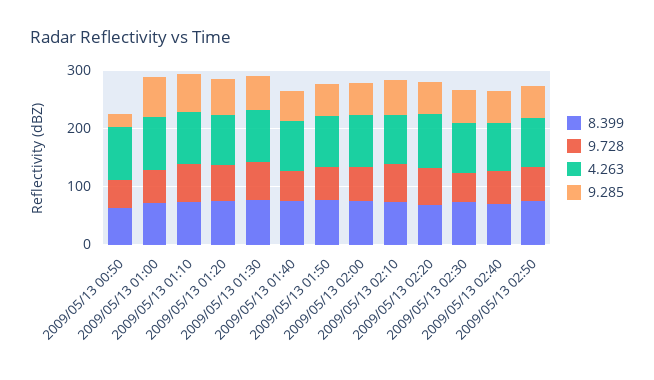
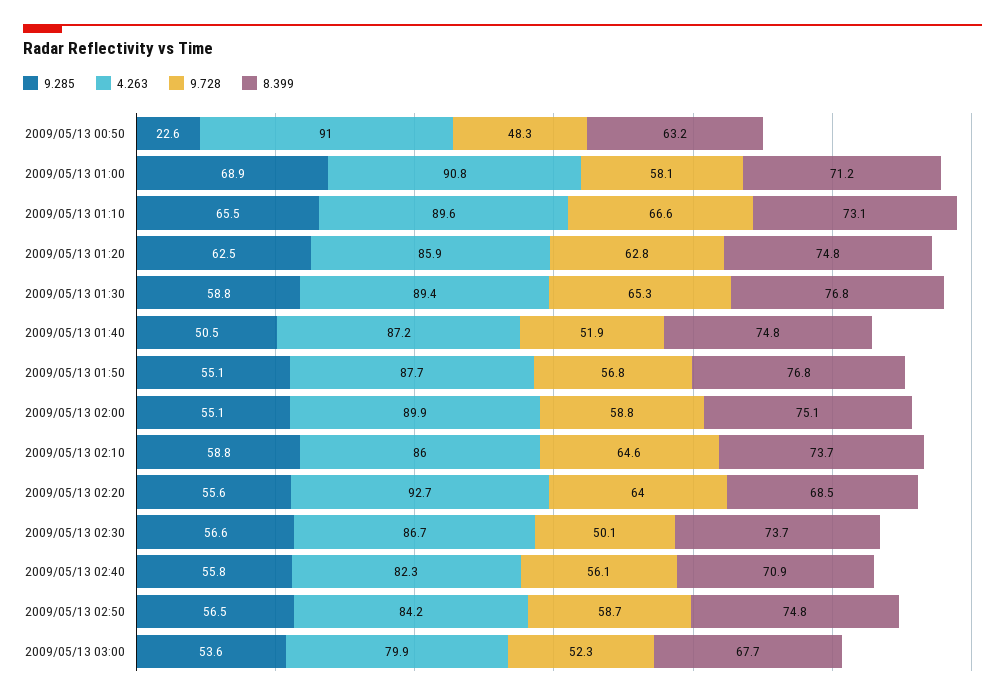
9.285, 2009/05/13 03:00: none -> 53.6
4.263, 2009/05/13 03:00: none -> 79.9
9.728, 2009/05/13 03:00: none -> 52.3
8.399, 2009/05/13 03:00: none -> 67.7

